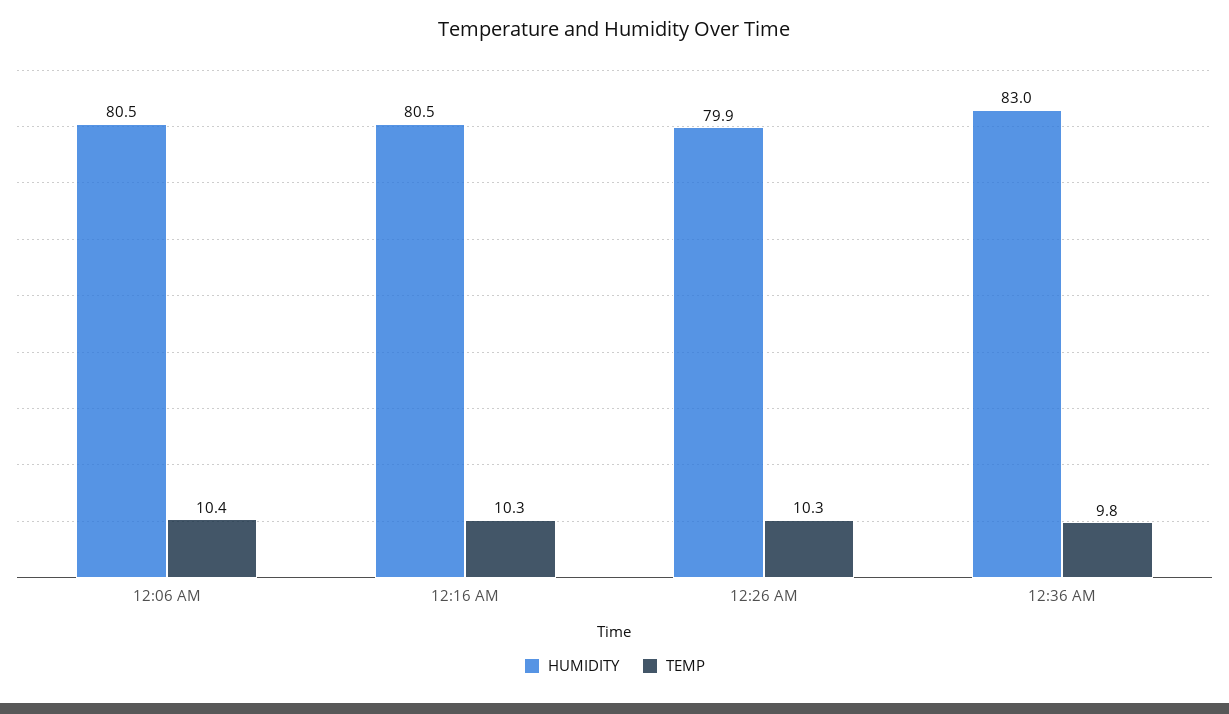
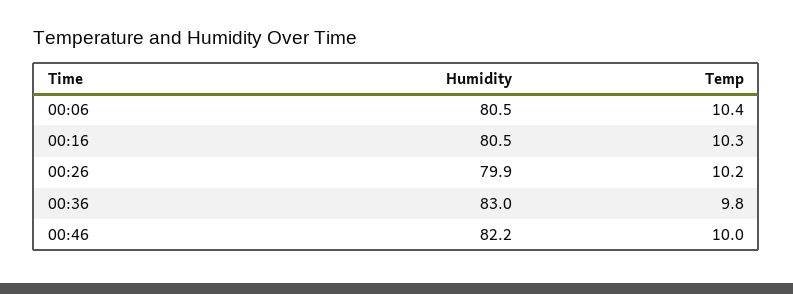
TEMP, 12:26 AM: 10.3 -> 10.2
HUMIDITY, 00:46: none -> 82.2
TEMP, 00:46: none -> 10

